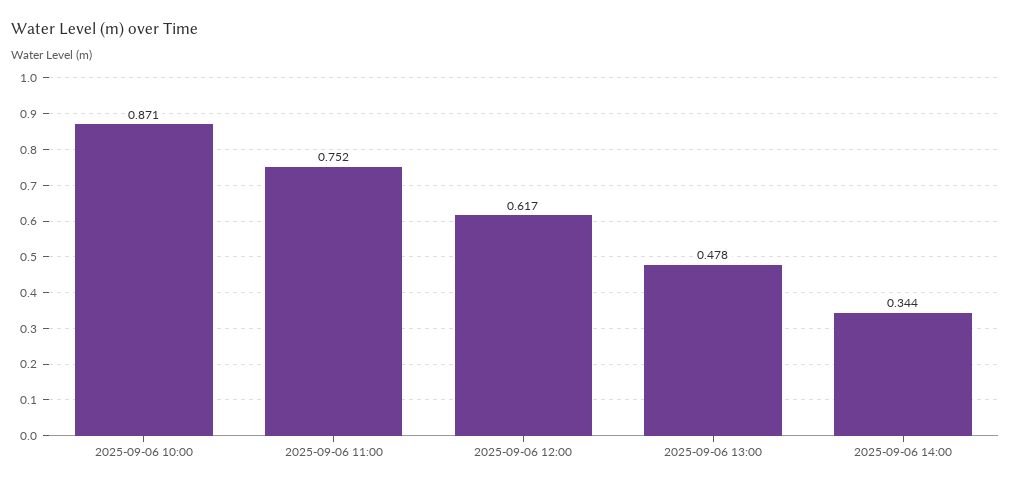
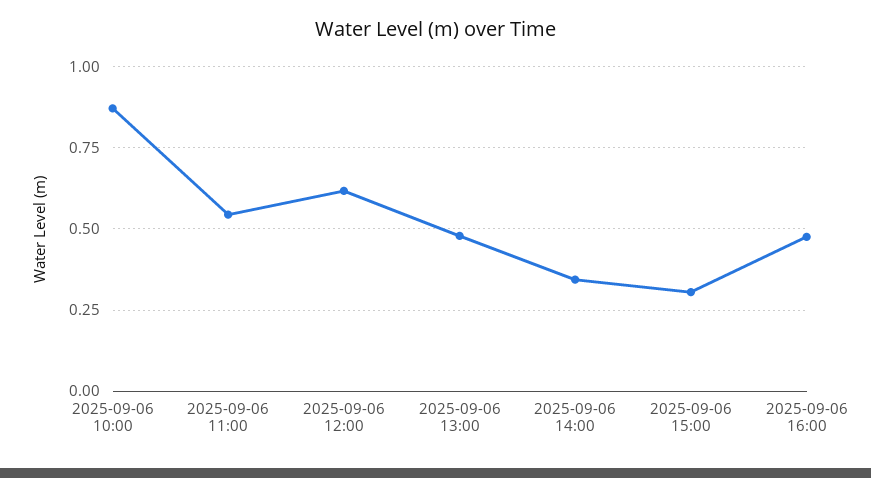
2025-09-06 11:00: 0.752 -> 0.55
2025-09-06 15:00: none -> 0.3
2025-09-06 16:00: none -> 0.475

